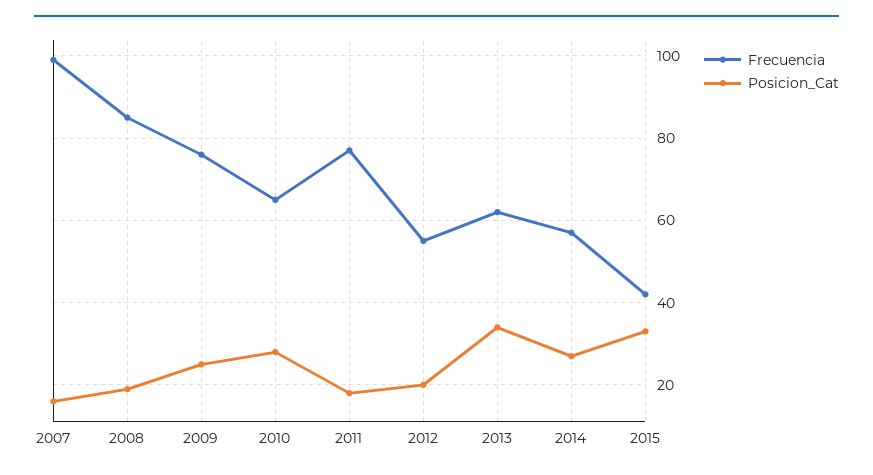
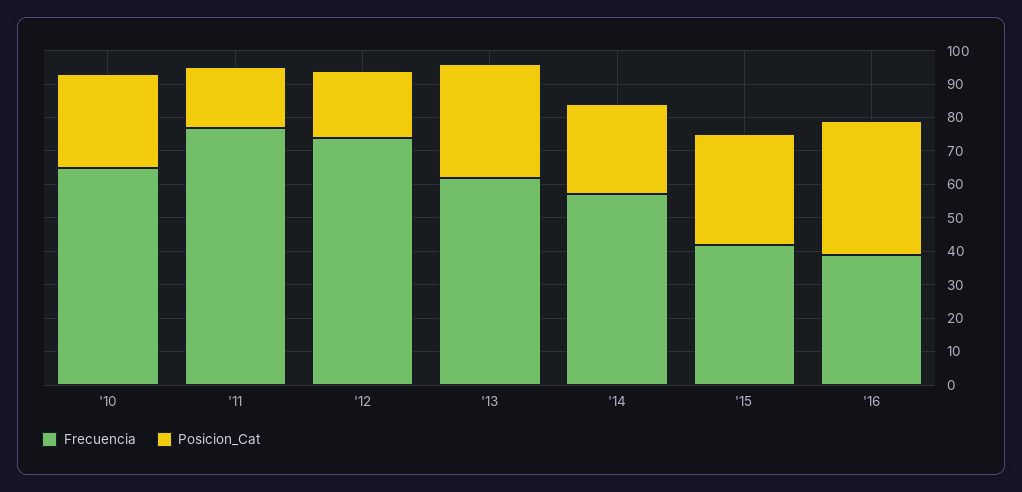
Frecuencia, 2007: 100 -> none
Posicion_Cat, 2007: 15 -> none
Frecuencia, 2008: 85 -> none
Posicion_Cat, 2008: 20 -> none
Frecuencia, 2009: 75 -> none
Posicion_Cat, 2009: 25 -> none
Frecuencia, 2012: 55 -> 75
Frecuencia, '16: none -> 40
Posicion_Cat, '16: none -> 40

